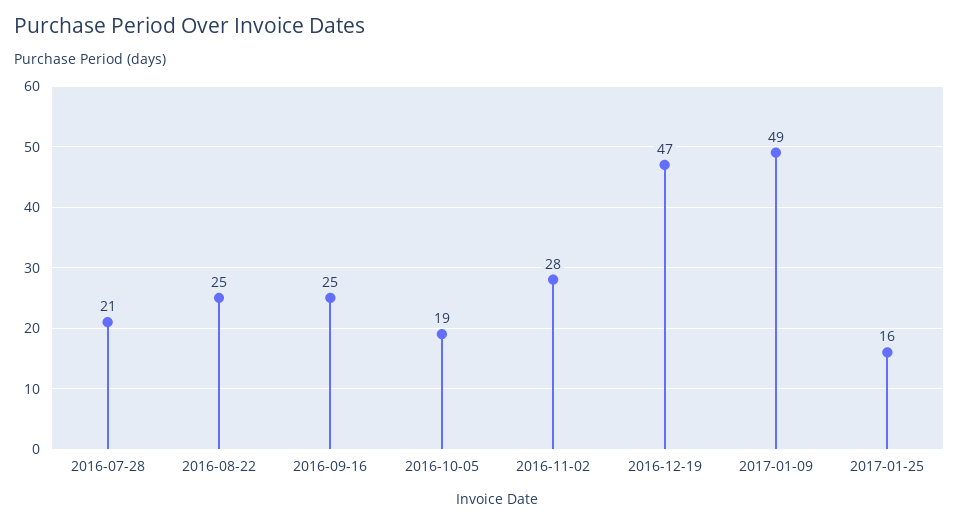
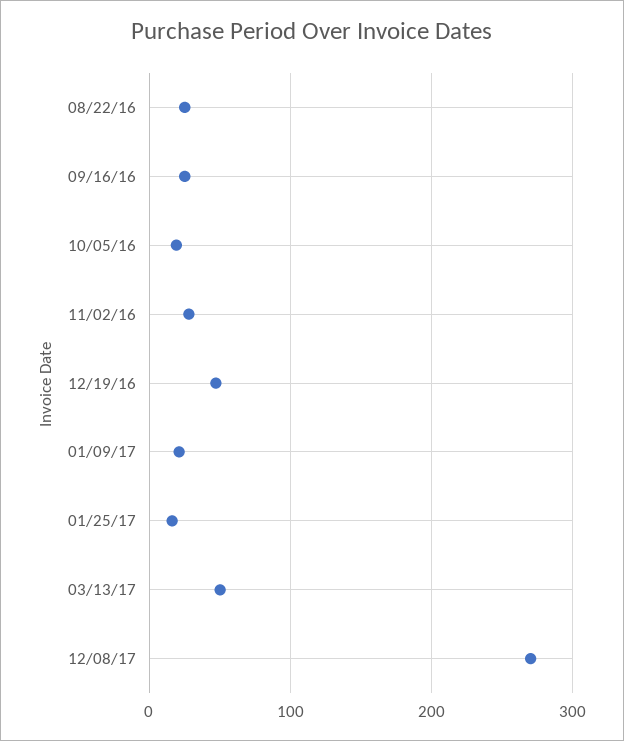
2016-07-28: 21 -> none
2017-01-09: 49 -> 20
03/13/17: none -> 50
12/08/17: none -> 270

